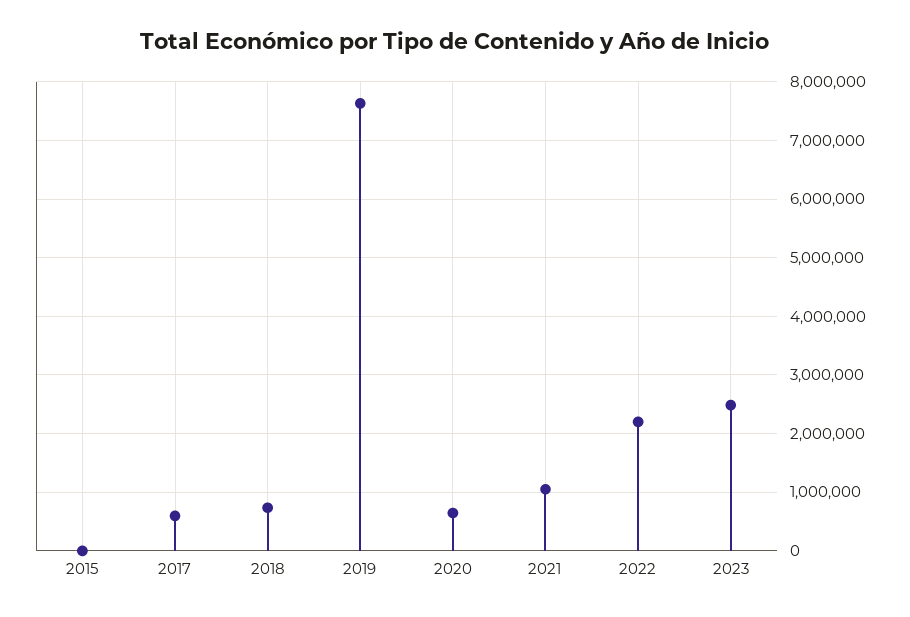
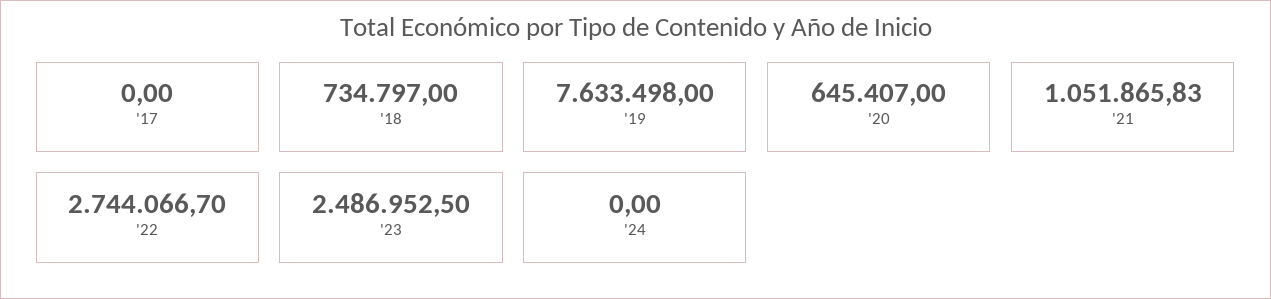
2015: 0 -> none
2017: 600000 -> 0
2022: 2200000 -> 2744066.7
'24: none -> 0

